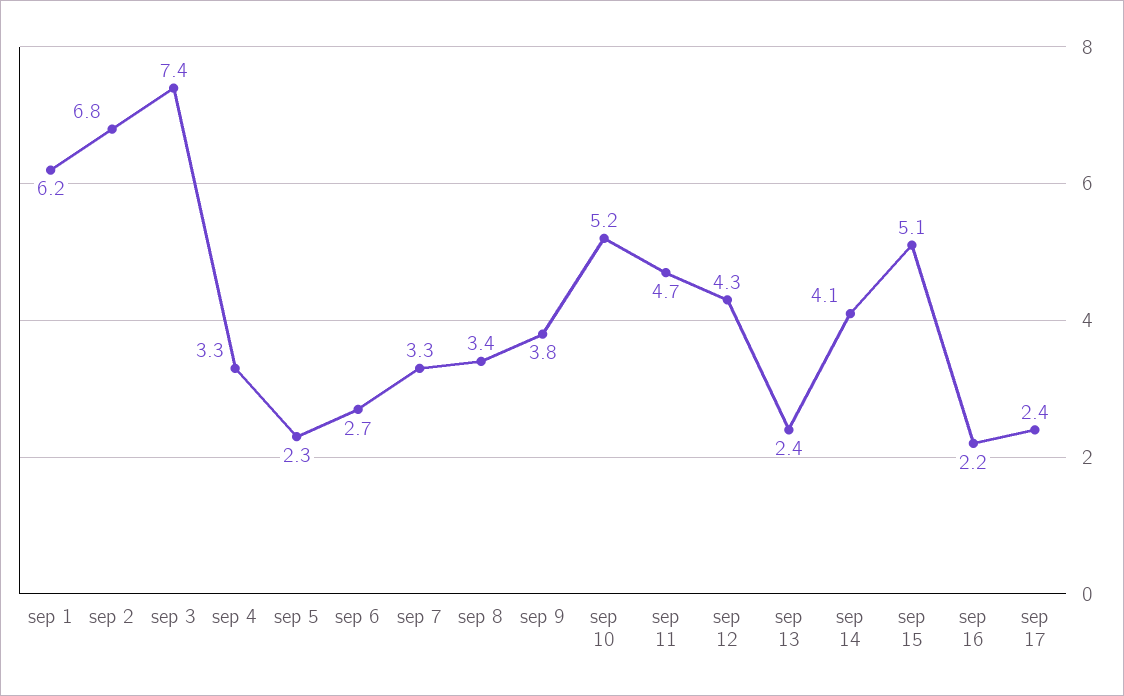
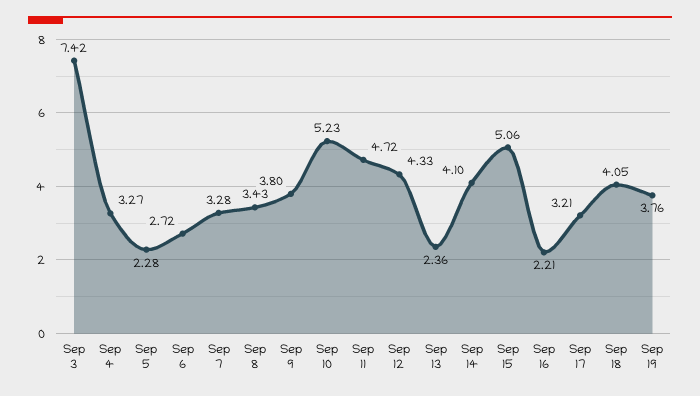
sep 1: 6.2 -> none
sep 2: 6.8 -> none
sep 17: 2.4 -> 3.21
Sep 18: none -> 4.05
Sep 19: none -> 3.76

